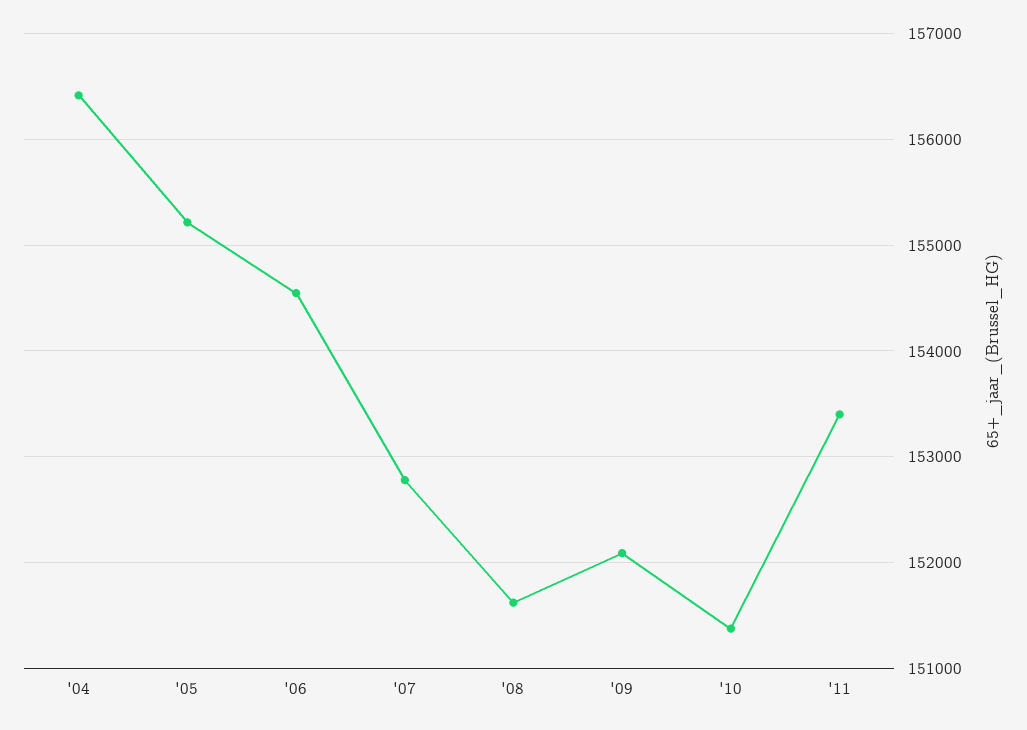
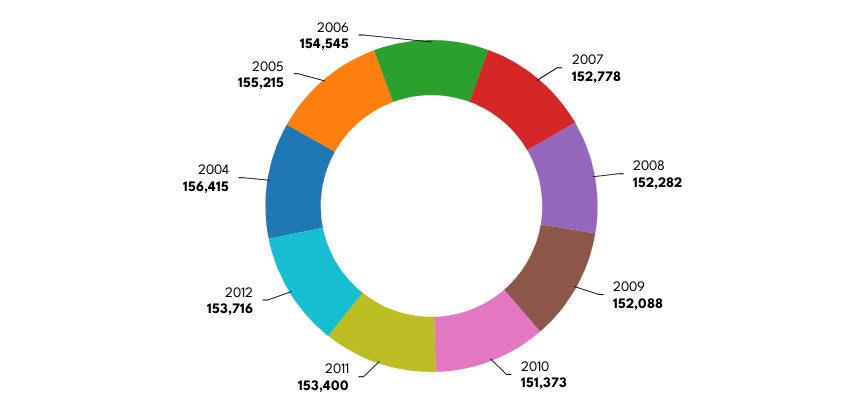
'08: 151600 -> 152282
2012: none -> 153716

